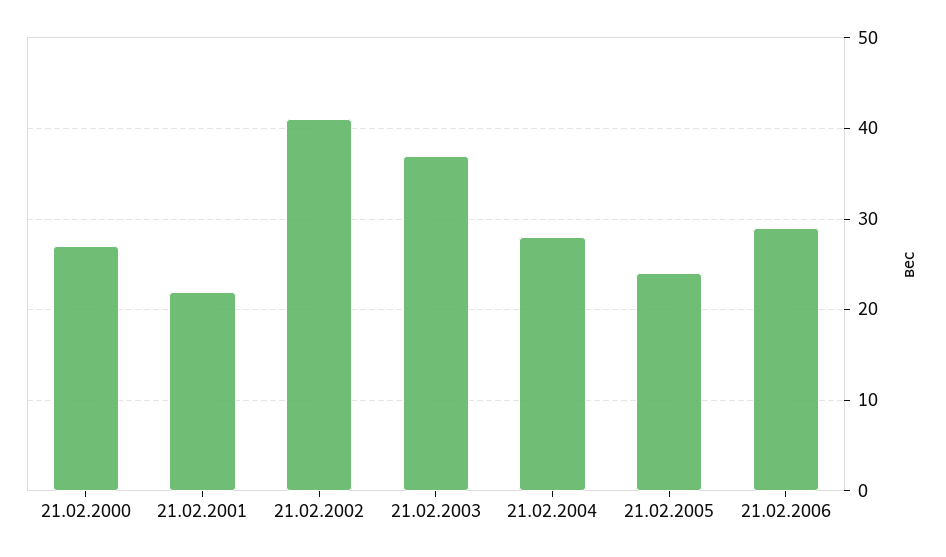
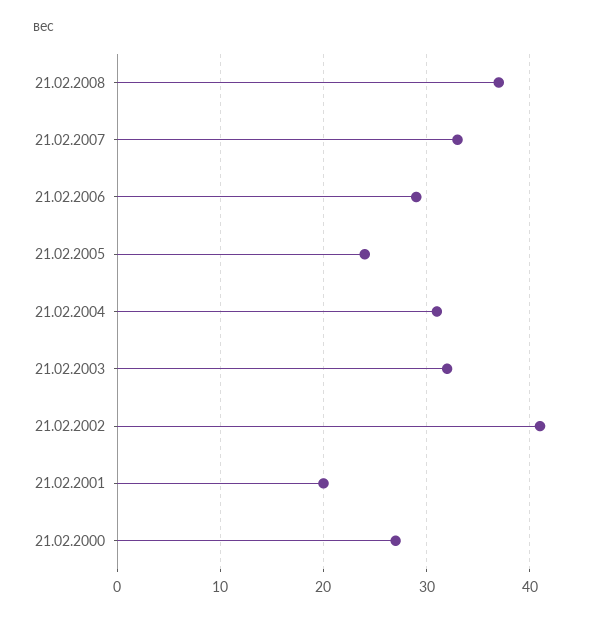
21.02.2001: 22 -> 20
21.02.2003: 37 -> 32
21.02.2004: 28 -> 31
21.02.2008: none -> 37
21.02.2007: none -> 33

